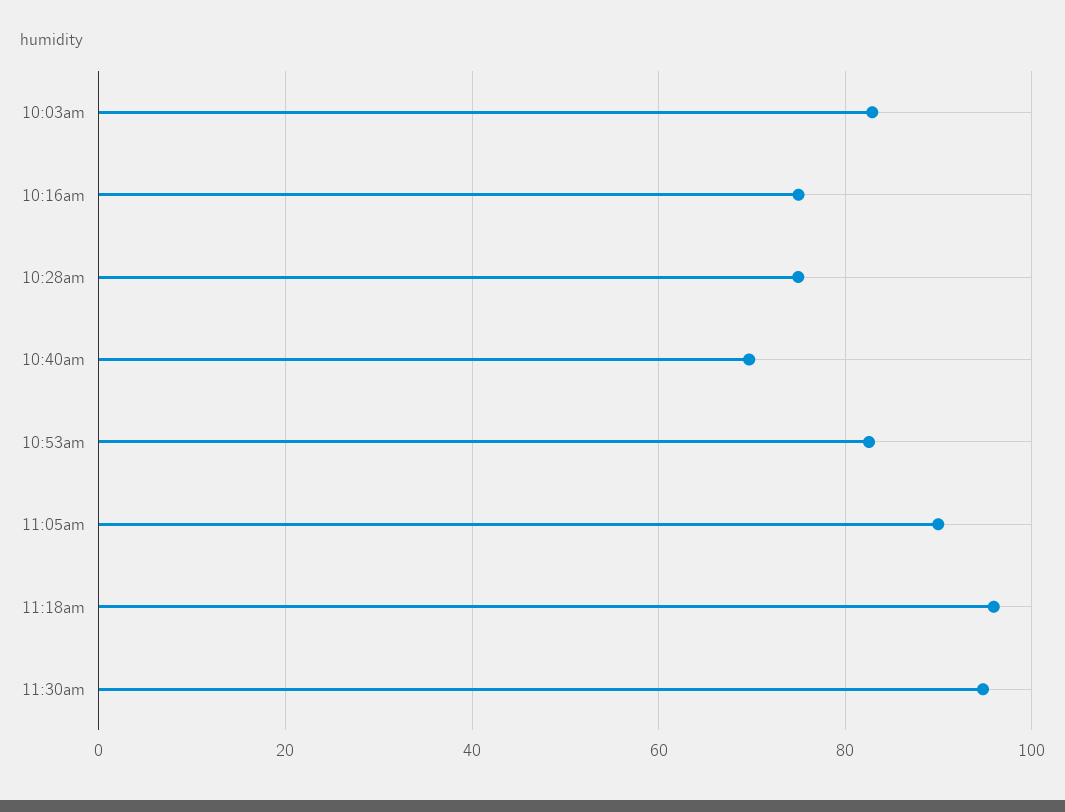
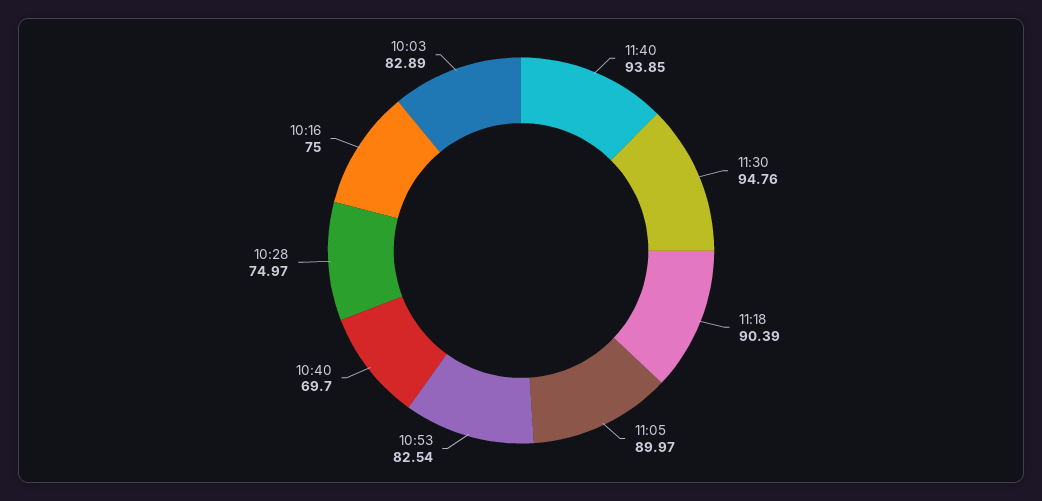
11:18am: 96 -> 90.39
11:40: none -> 93.85

